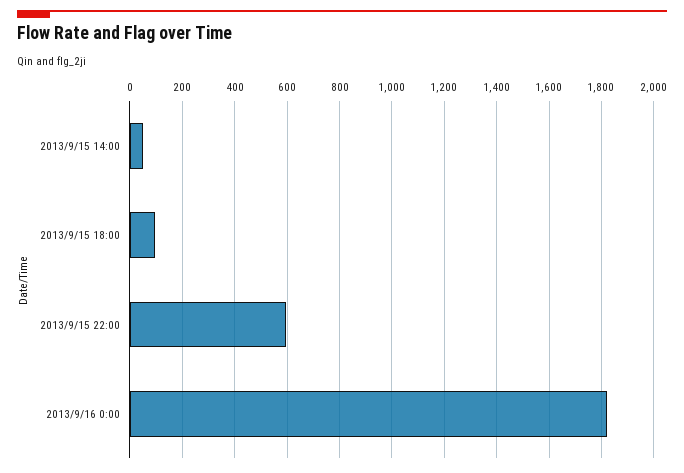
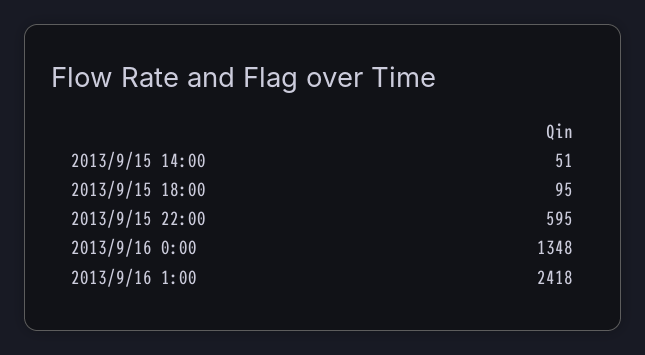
2013/9/16 0:00: 1825 -> 1348
2013/9/16 1:00: none -> 2418

